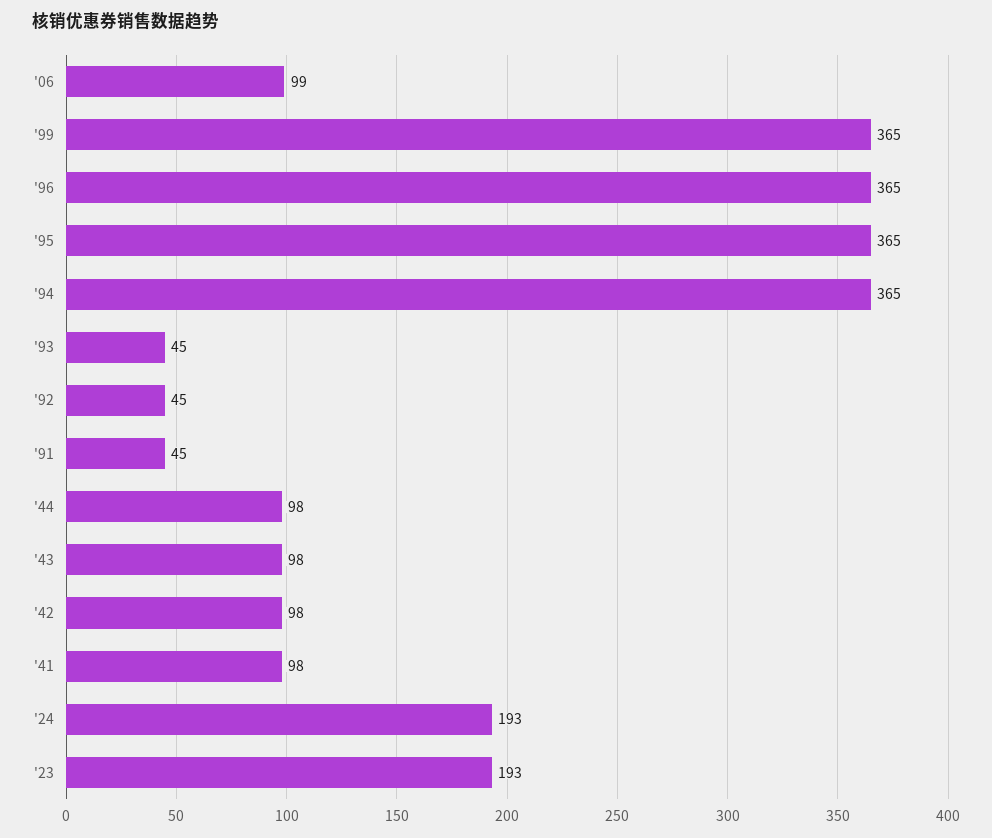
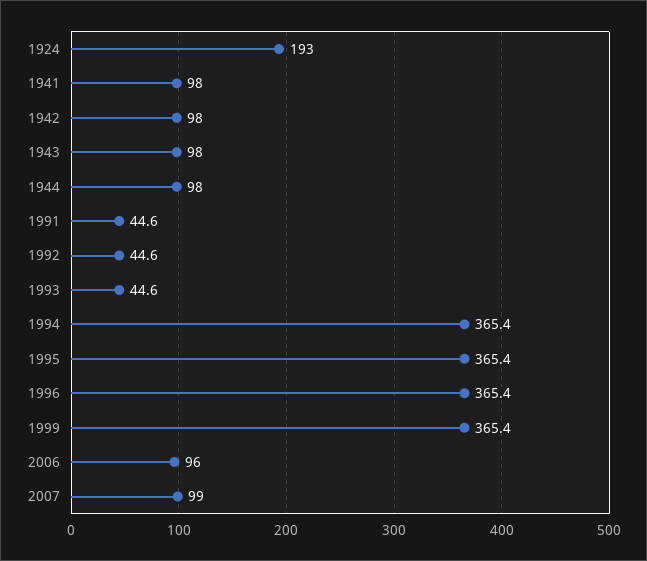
'06: 99 -> 96
'23: 193 -> none
2007: none -> 99

